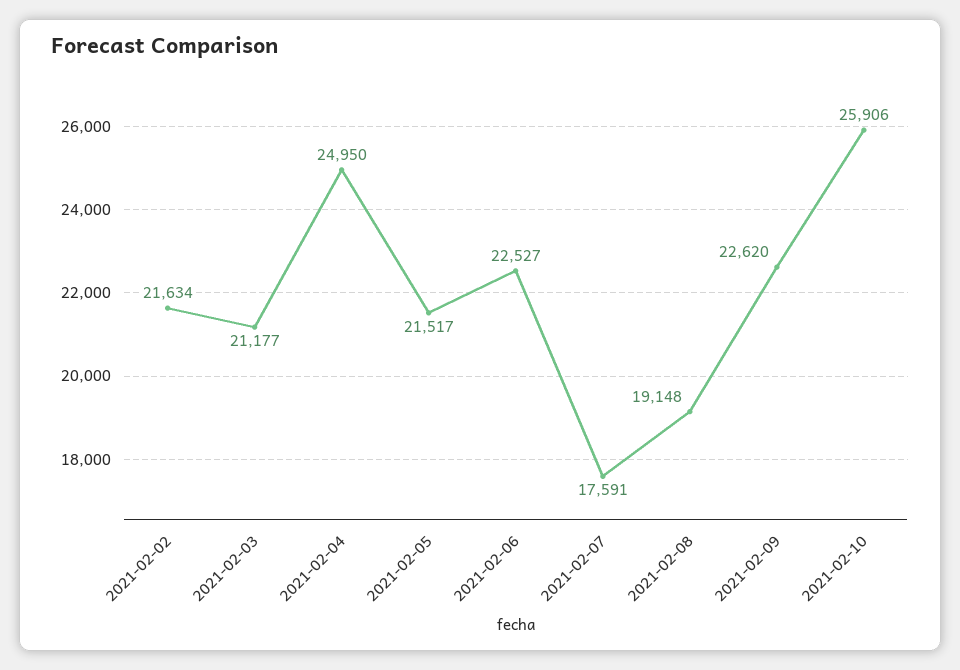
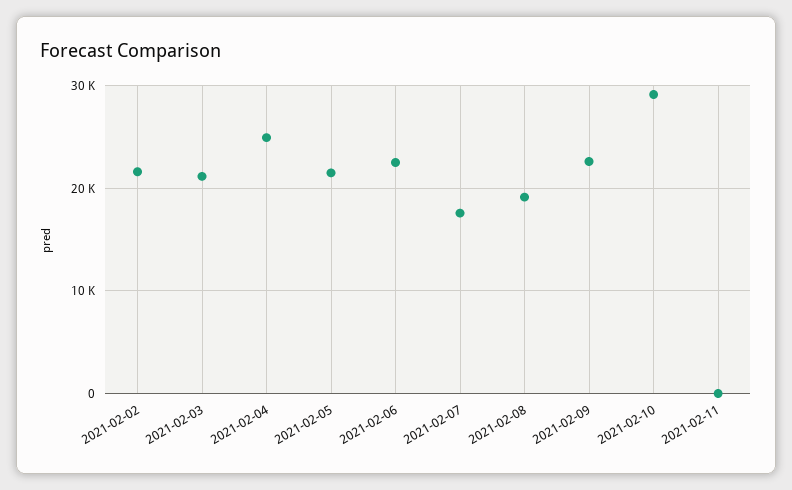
2021-02-10: 25906 -> 29000
2021-02-11: none -> 0

